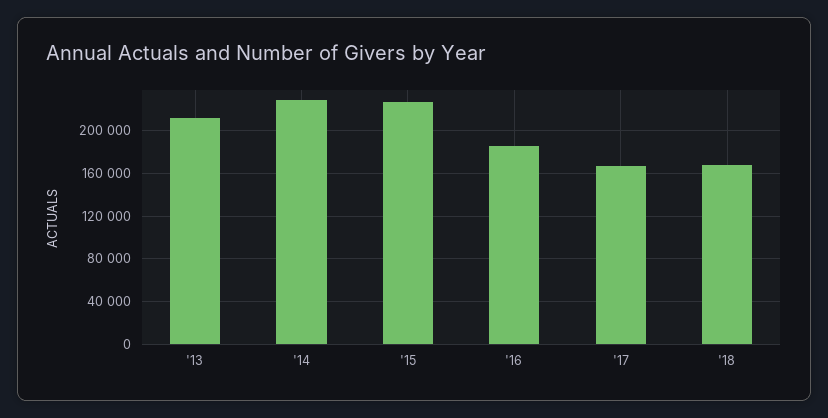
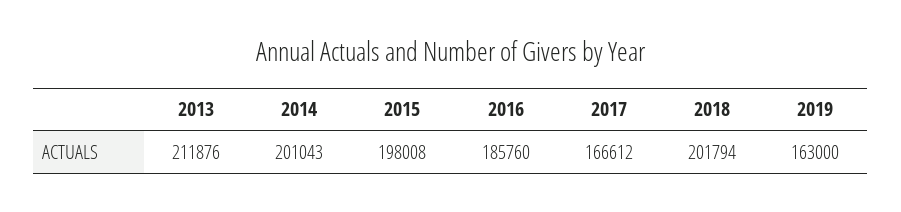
'14: 230000 -> 201043
'15: 230000 -> 198008
'18: 170000 -> 201794
2019: none -> 163000

